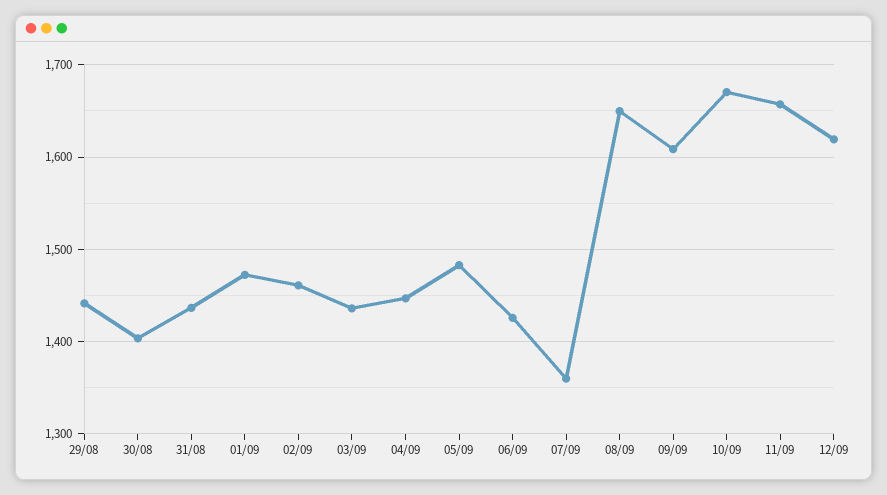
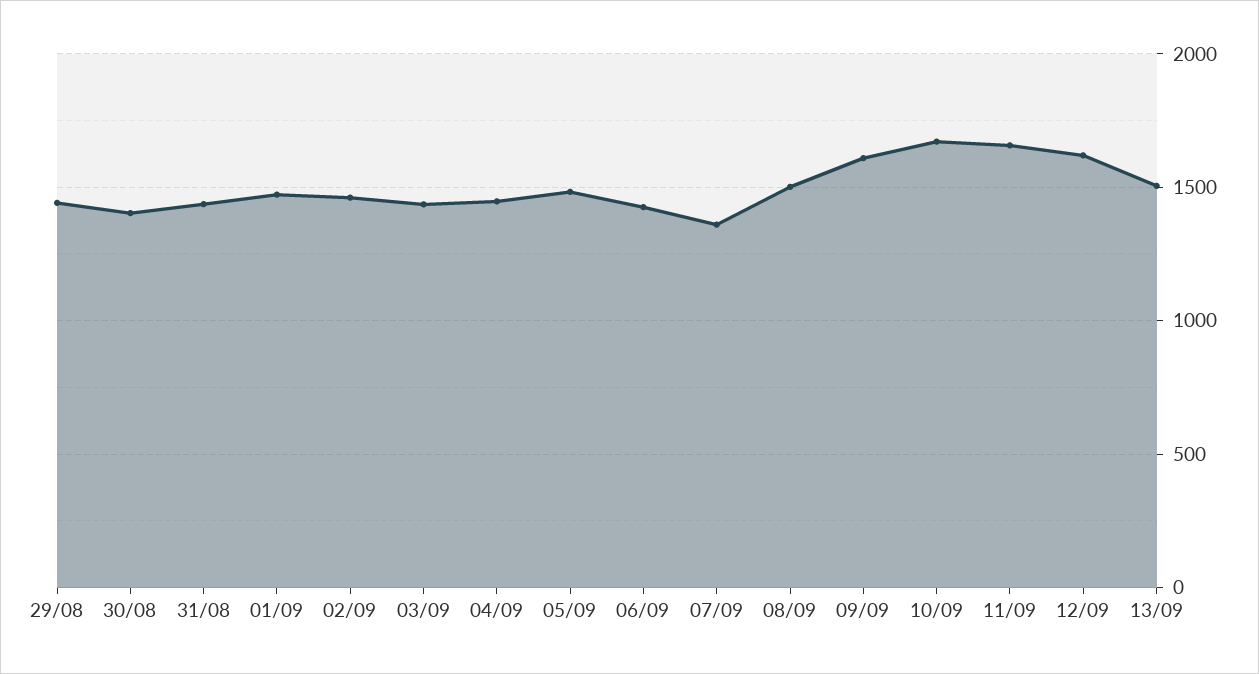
08/09: 1650 -> 1500
13/09: none -> 1500

